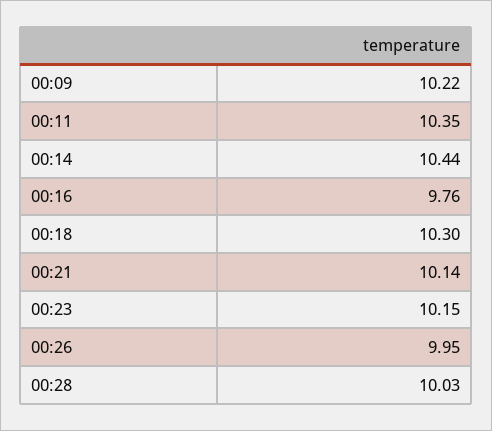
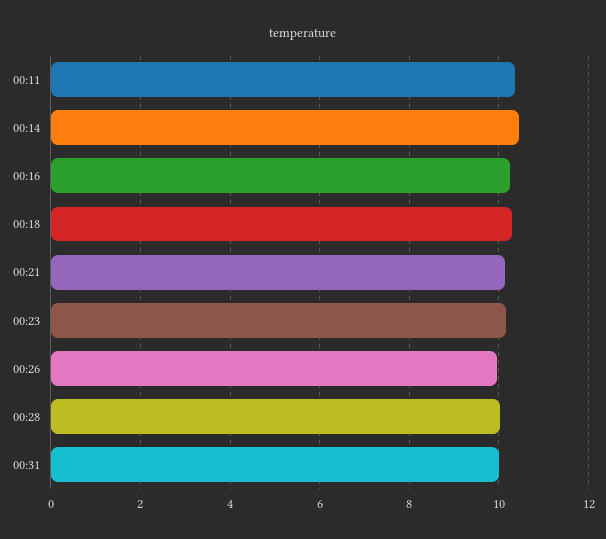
00:09: 10.22 -> none
00:16: 9.76 -> 10.2
00:31: none -> 10

